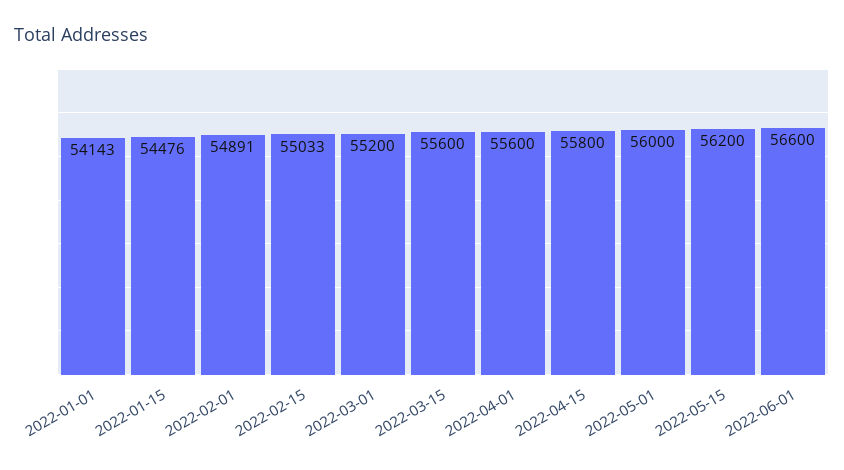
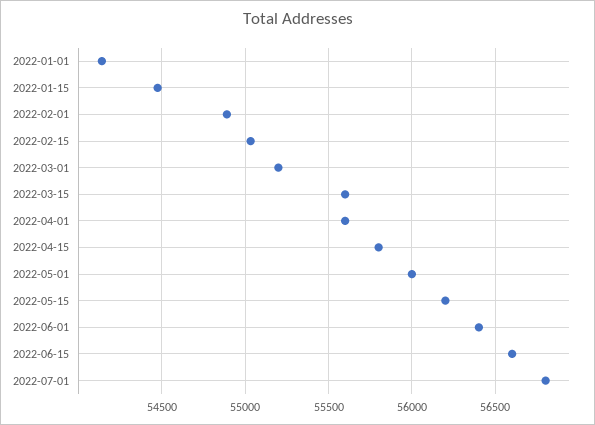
2022-06-01: 56600 -> 56400
2022-06-15: none -> 56600
2022-07-01: none -> 56800

